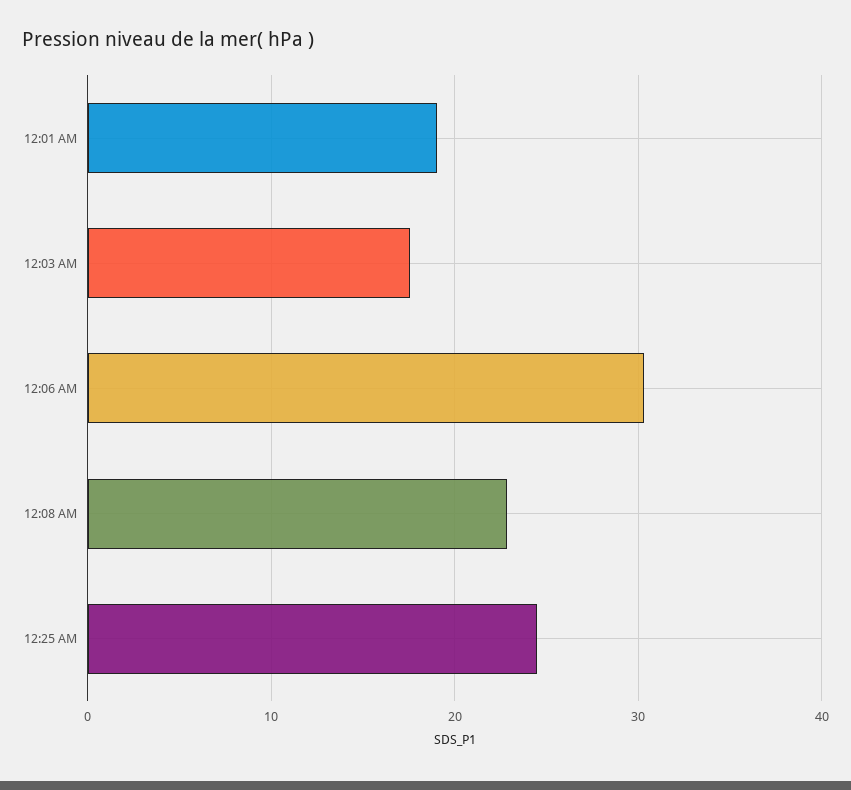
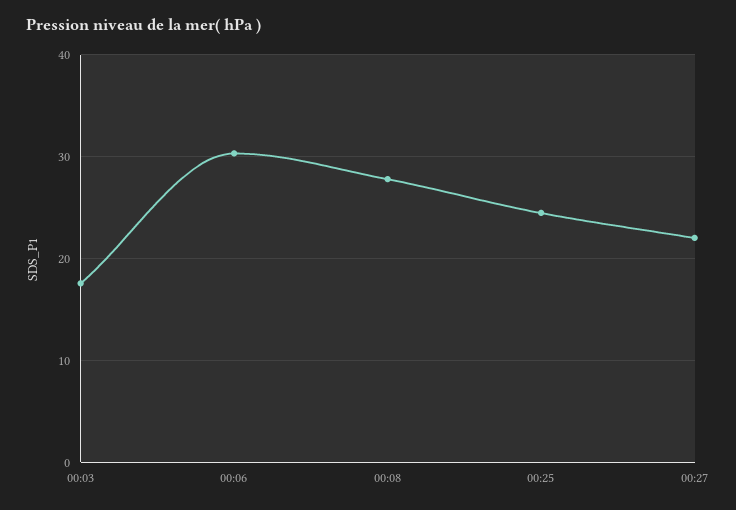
12:01 AM: 19 -> none
12:08 AM: 23 -> 28
00:27: none -> 22

